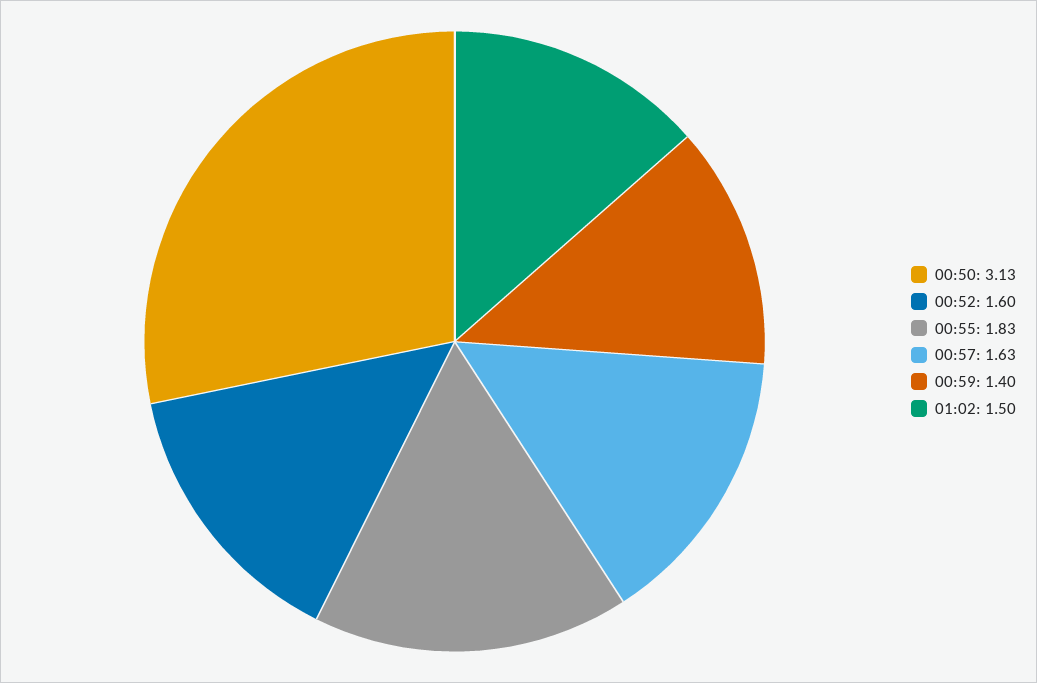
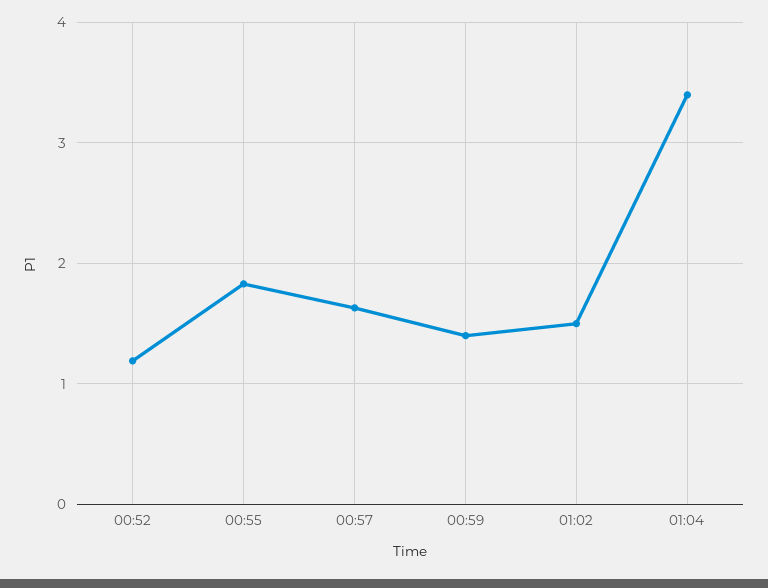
00:50: 3.13 -> none
00:52: 1.6 -> 1.2
01:04: none -> 3.4

